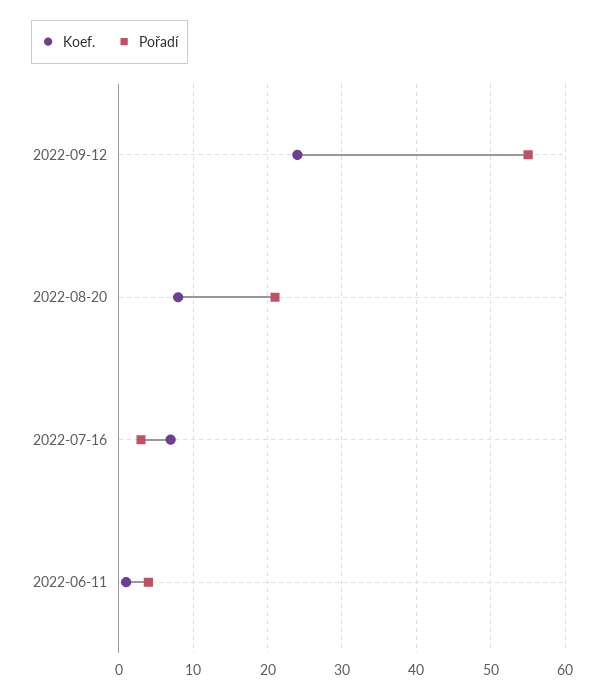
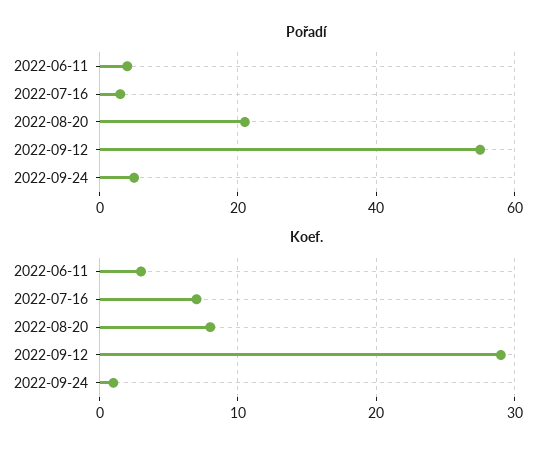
Koef., 2022-09-12: 24 -> 29
Koef., 2022-06-11: 1 -> 3
Pořadí, 2022-09-24: none -> 5
Koef., 2022-09-24: none -> 1

